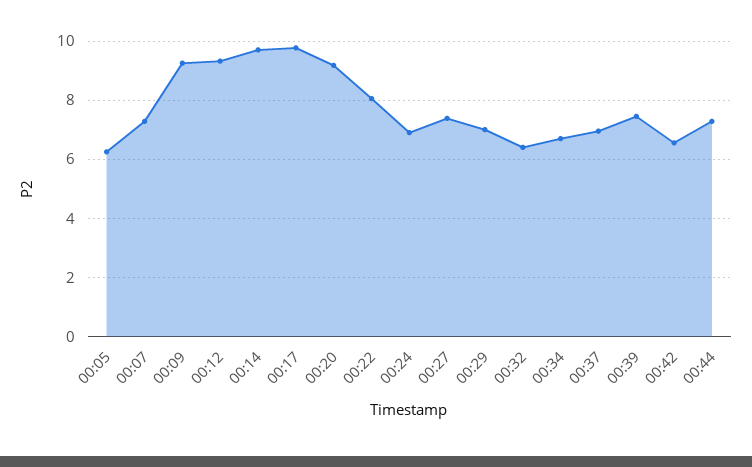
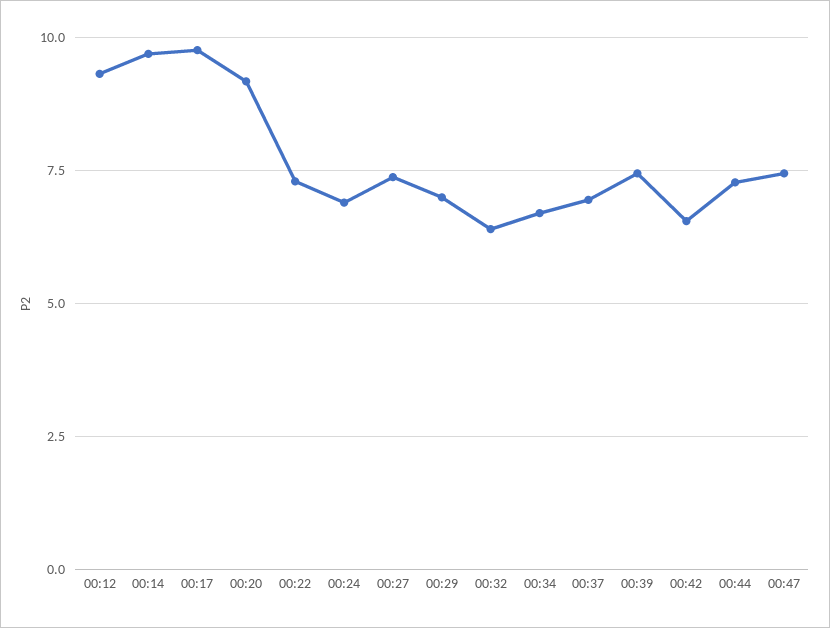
00:05: 6.25 -> none
00:07: 7.25 -> none
00:09: 9.25 -> none
00:22: 8 -> 7.25
00:47: none -> 7.5

